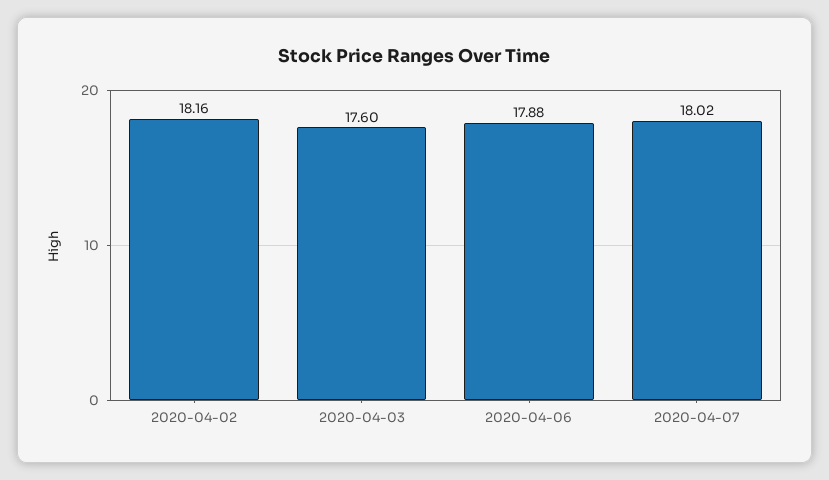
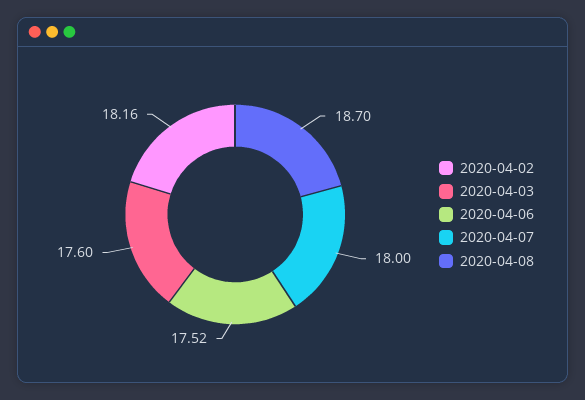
2020-04-06: 17.88 -> 17.52
2020-04-07: 18.02 -> 18
2020-04-08: none -> 18.7

